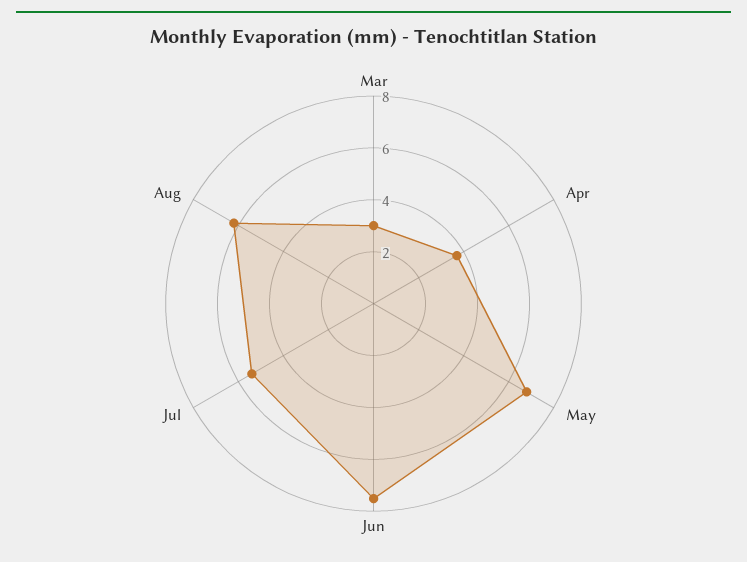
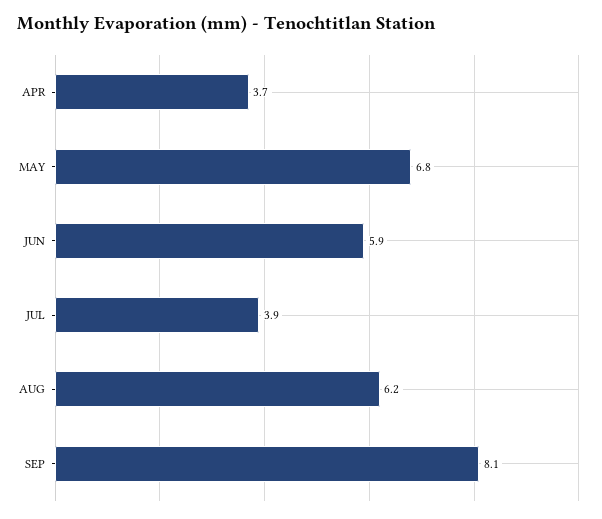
Mar: 3 -> none
Jun: 7.5 -> 5.9
Jul: 5.5 -> 3.9
SEP: none -> 8.1

